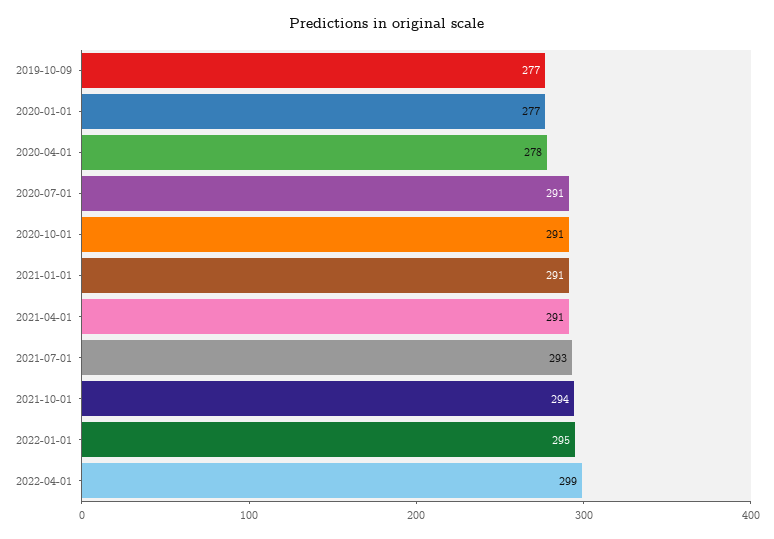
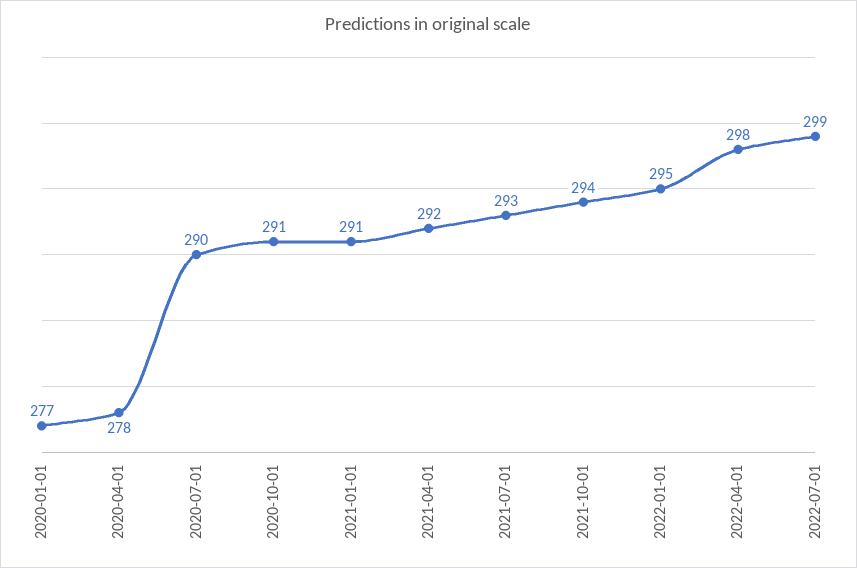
2019-10-09: 277 -> none
2020-07-01: 291 -> 290
2021-04-01: 291 -> 292
2022-04-01: 299 -> 298
2022-07-01: none -> 299

